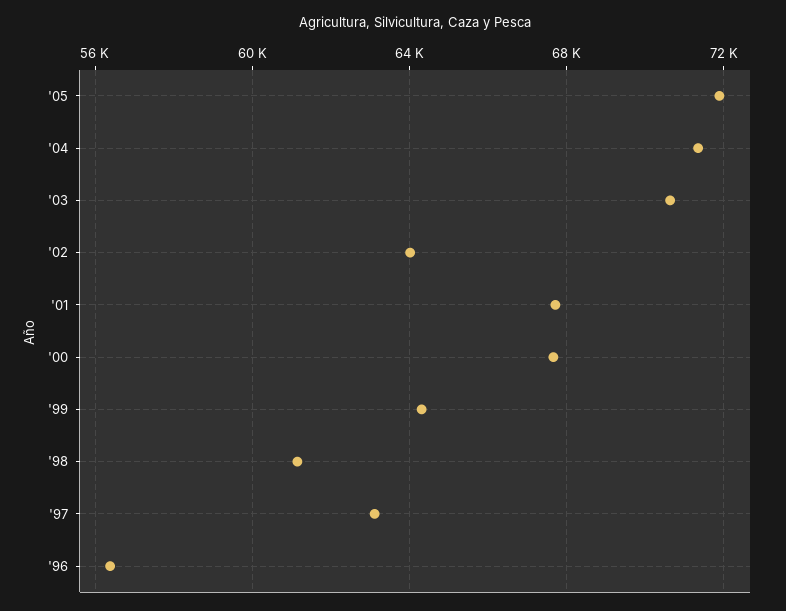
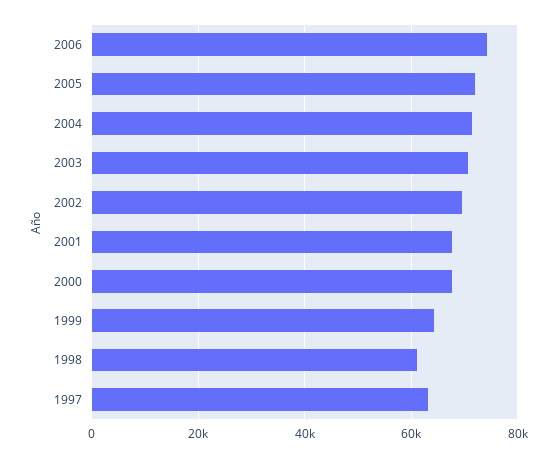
'02: 64000 -> 70000
'96: 56500 -> none
2006: none -> 74000

